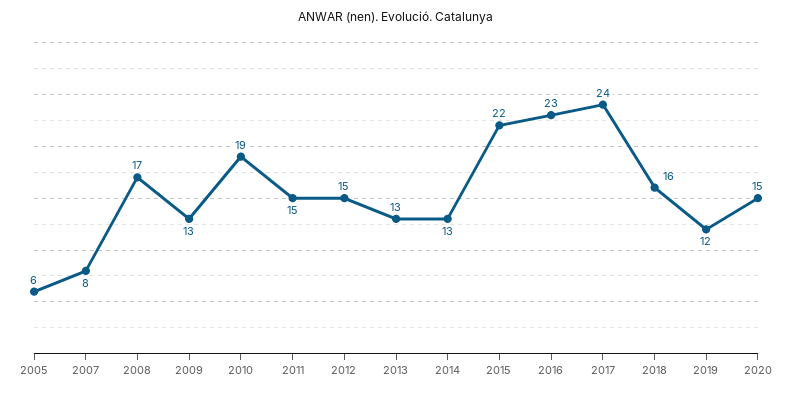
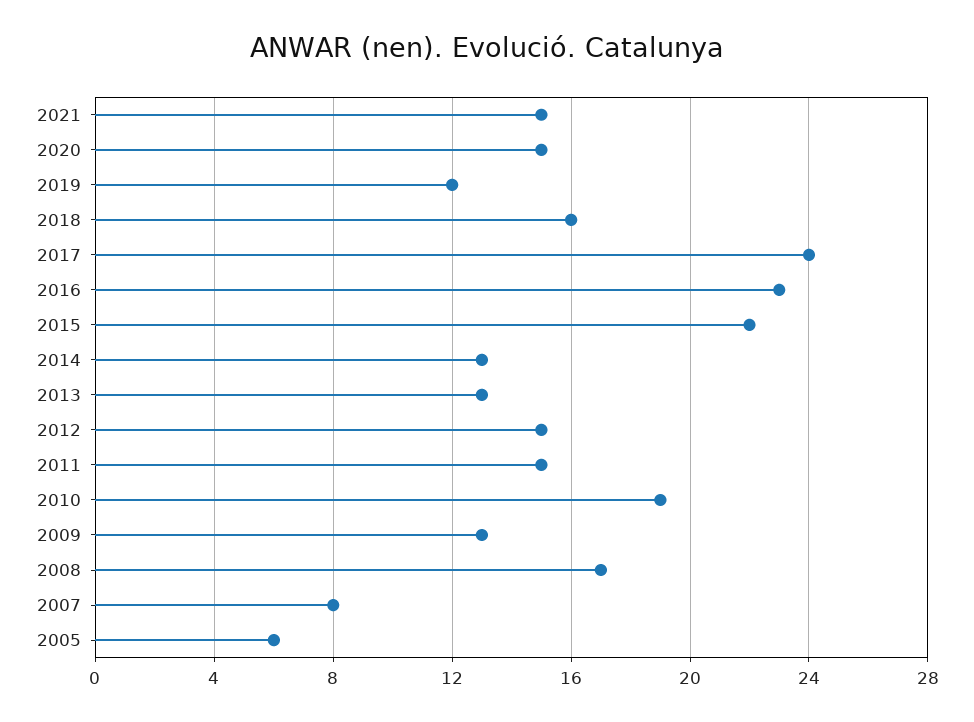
2021: none -> 15

